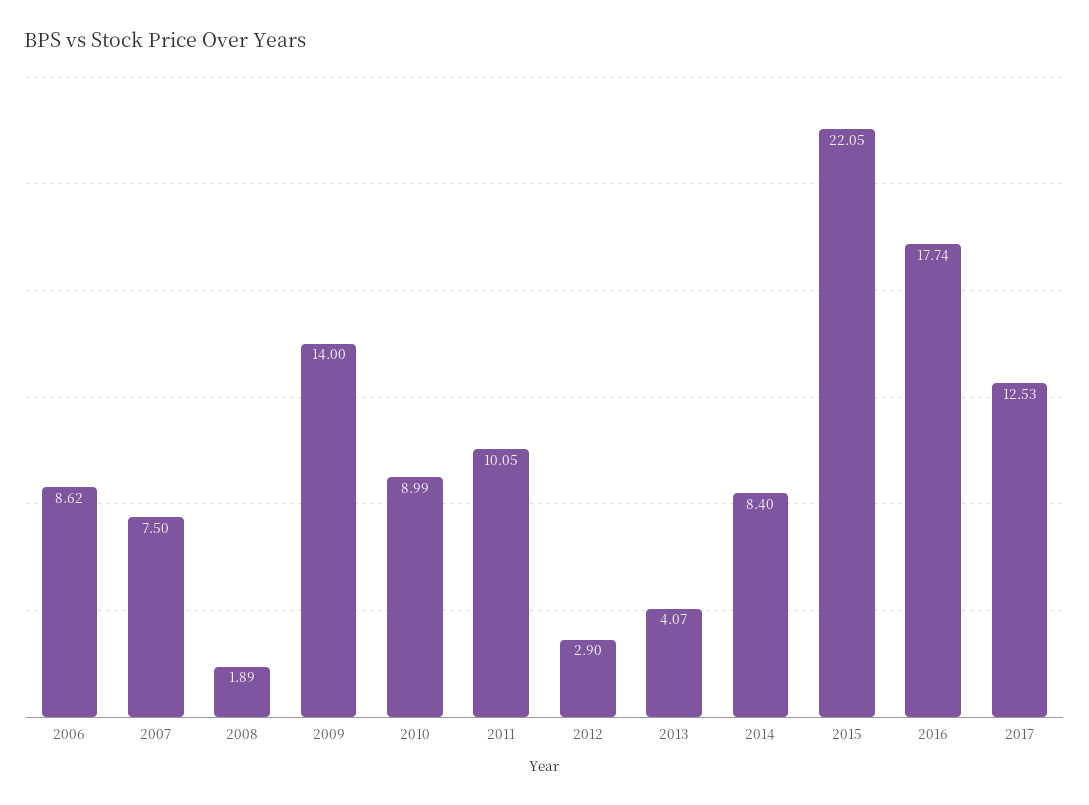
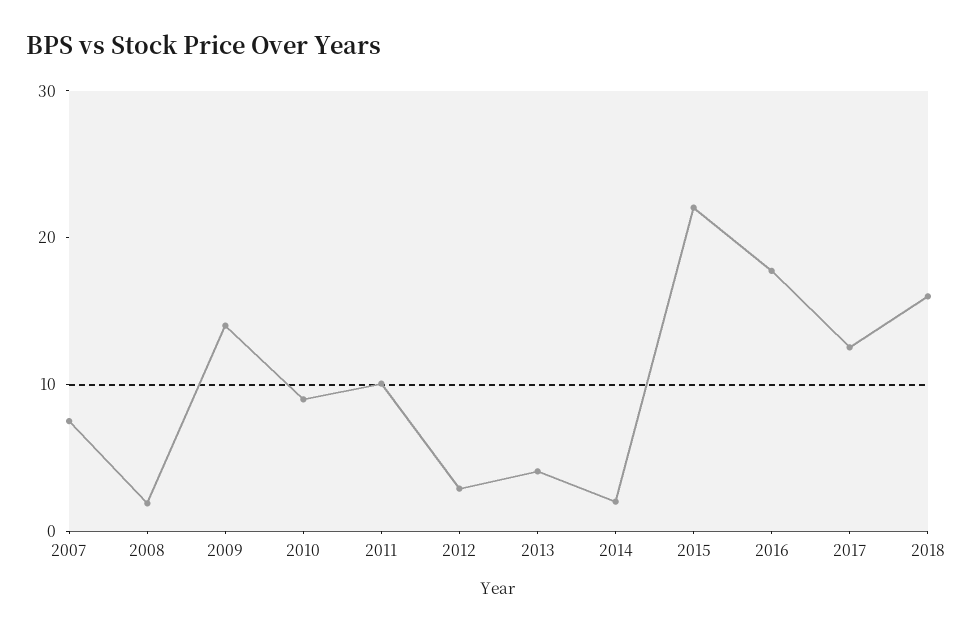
2006: 8.62 -> none
2014: 8.4 -> 2
2018: none -> 16

